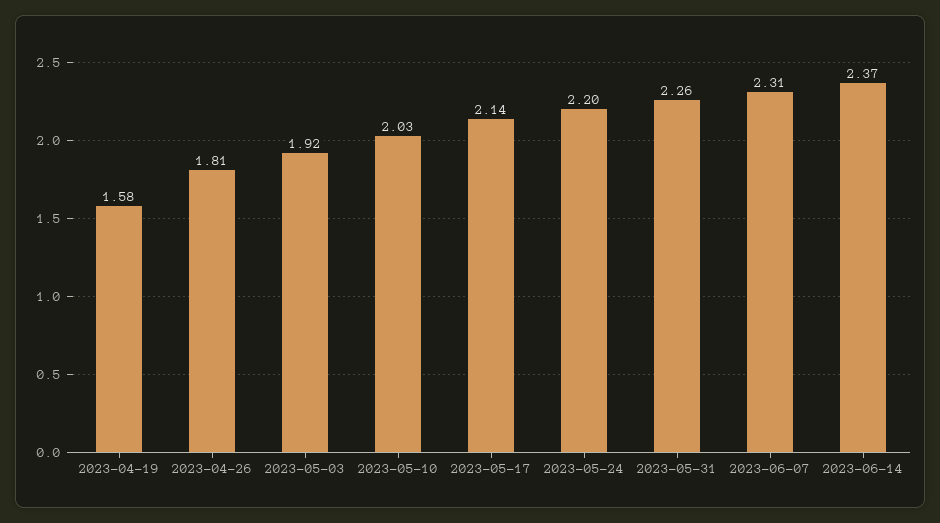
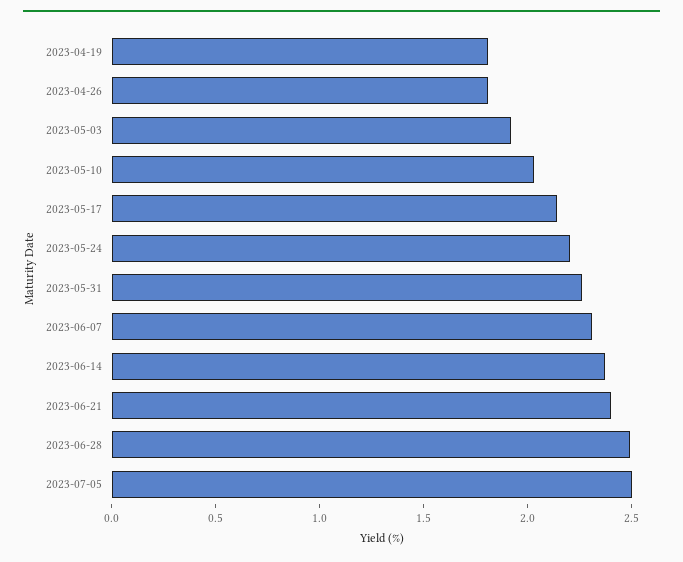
2023-04-19: 1.58 -> 1.8
2023-06-21: none -> 2.4
2023-06-28: none -> 2.5
2023-07-05: none -> 2.5

